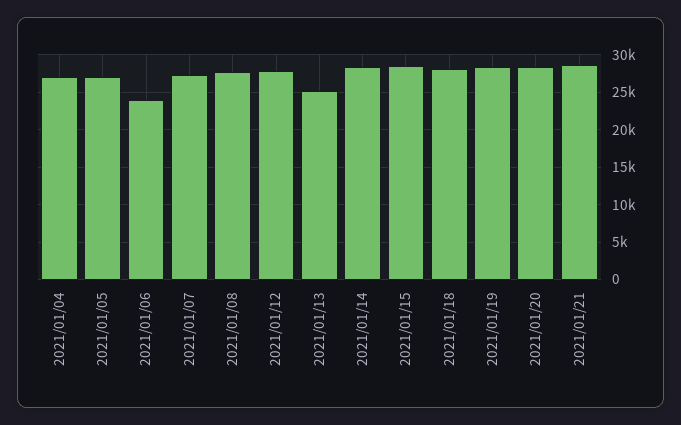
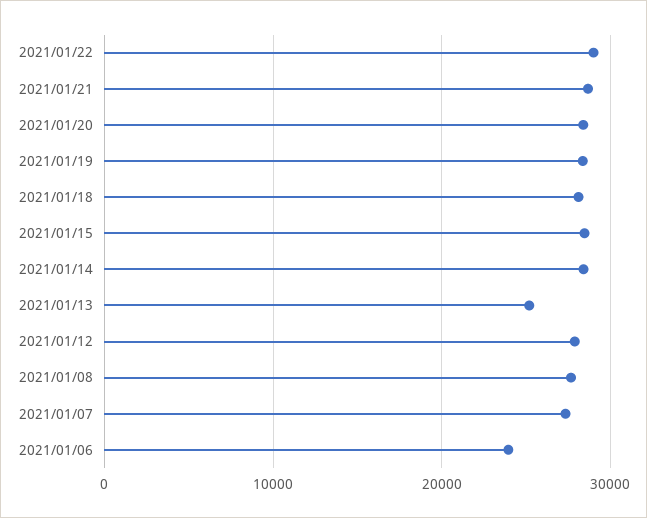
2021/01/04: 27000 -> none
2021/01/05: 27000 -> none
2021/01/22: none -> 29000

